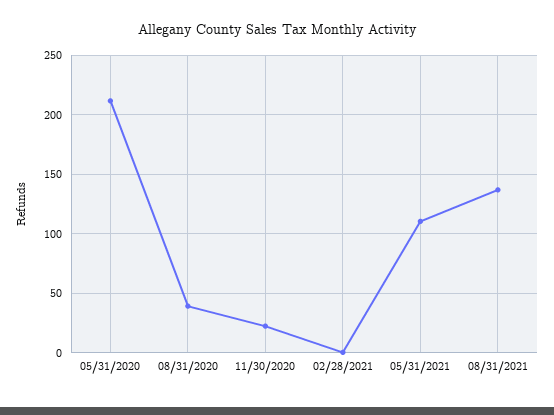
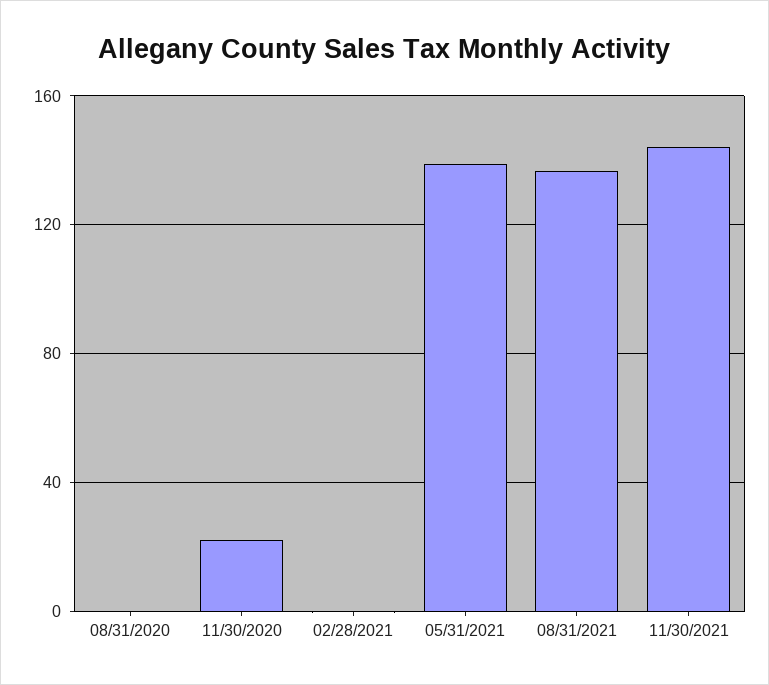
05/31/2020: 210 -> none
08/31/2020: 40 -> 0
05/31/2021: 110 -> 140
11/30/2021: none -> 145

